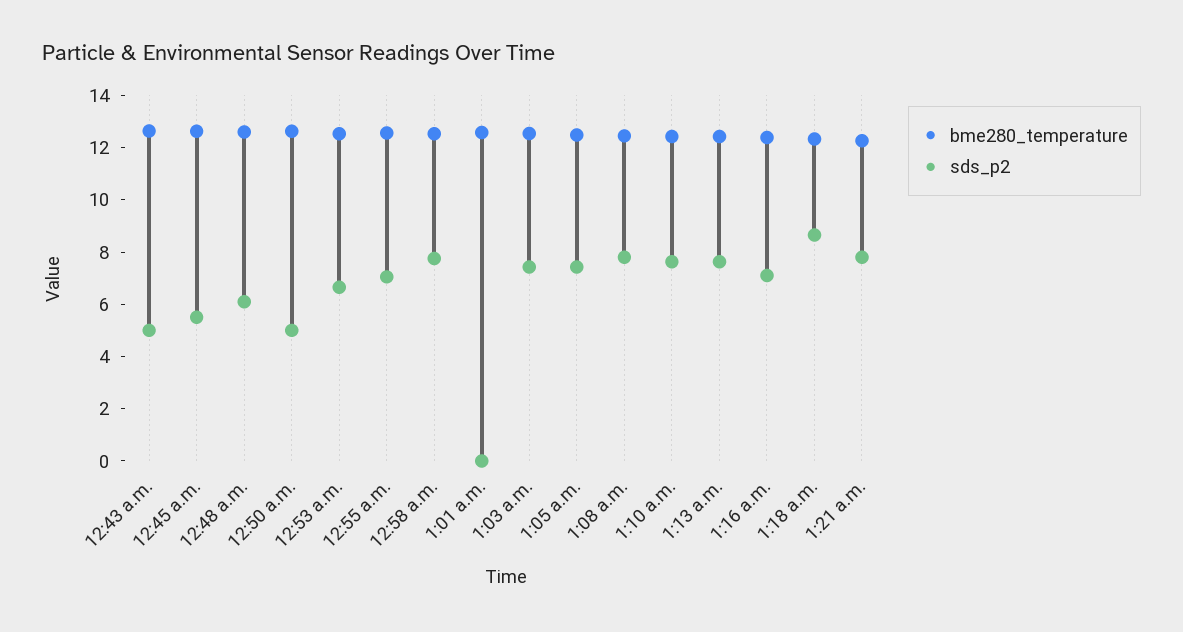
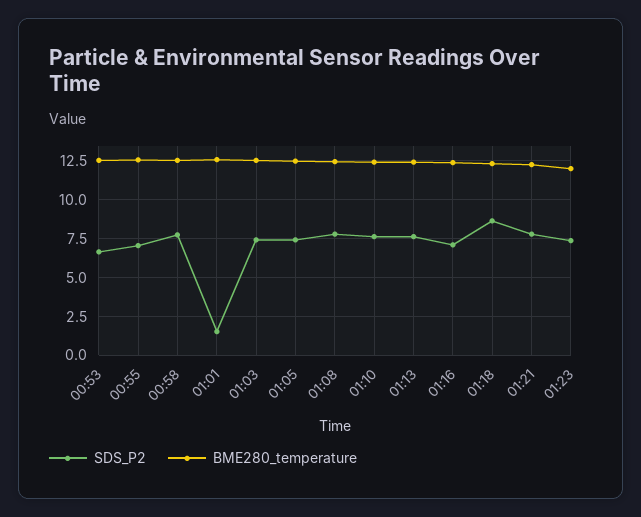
bme280_temperature, 12:43 a.m.: 12.5 -> none
sds_p2, 12:43 a.m.: 5 -> none
bme280_temperature, 12:45 a.m.: 12.5 -> none
sds_p2, 12:45 a.m.: 5.5 -> none
bme280_temperature, 12:48 a.m.: 12.5 -> none
sds_p2, 12:48 a.m.: 6 -> none
bme280_temperature, 12:50 a.m.: 12.5 -> none
sds_p2, 12:50 a.m.: 5 -> none
sds_p2, 1:01 a.m.: 0 -> 1.5
sds_p2, 01:23: none -> 7.5
bme280_temperature, 01:23: none -> 12

